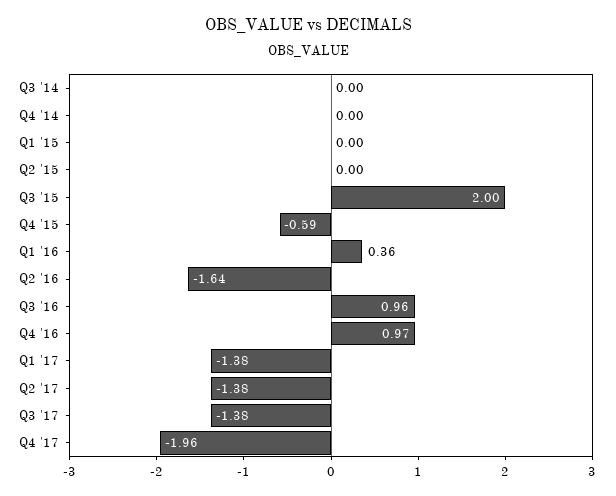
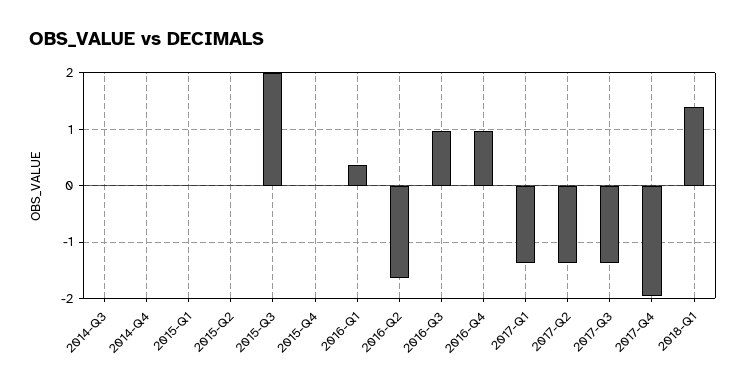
Q4 '15: -0.59 -> 0
2018-Q1: none -> 1.4

